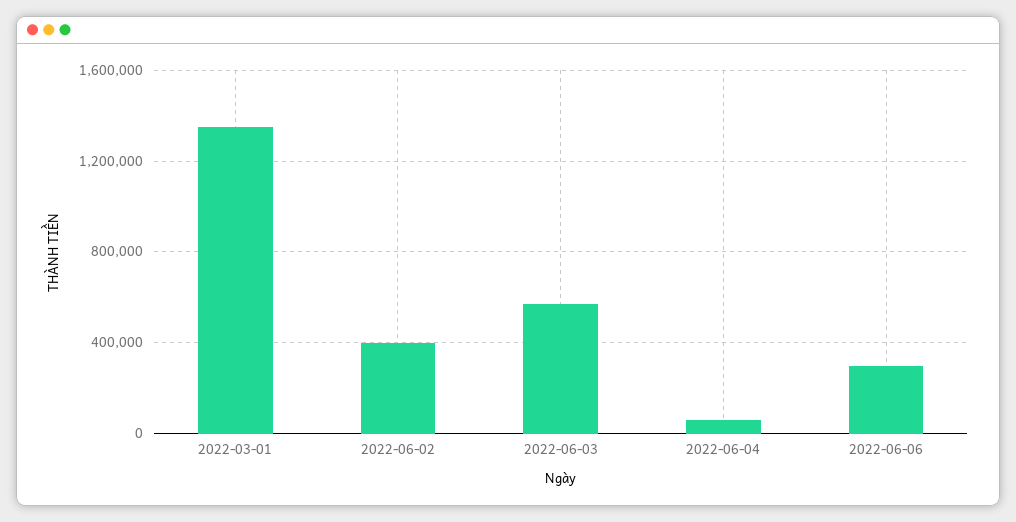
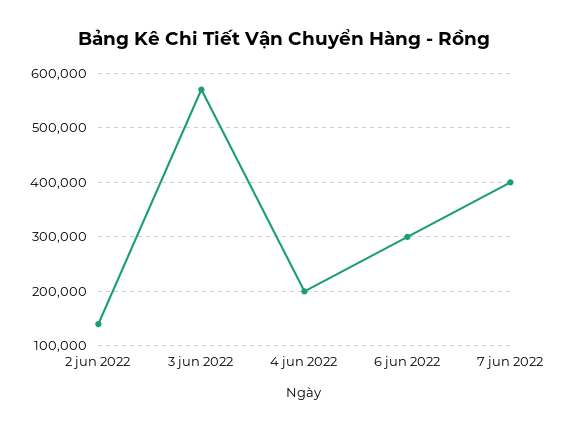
2022-03-01: 1350000 -> none
2022-06-02: 400000 -> 140000
2022-06-04: 50000 -> 200000
7 jun 2022: none -> 400000

